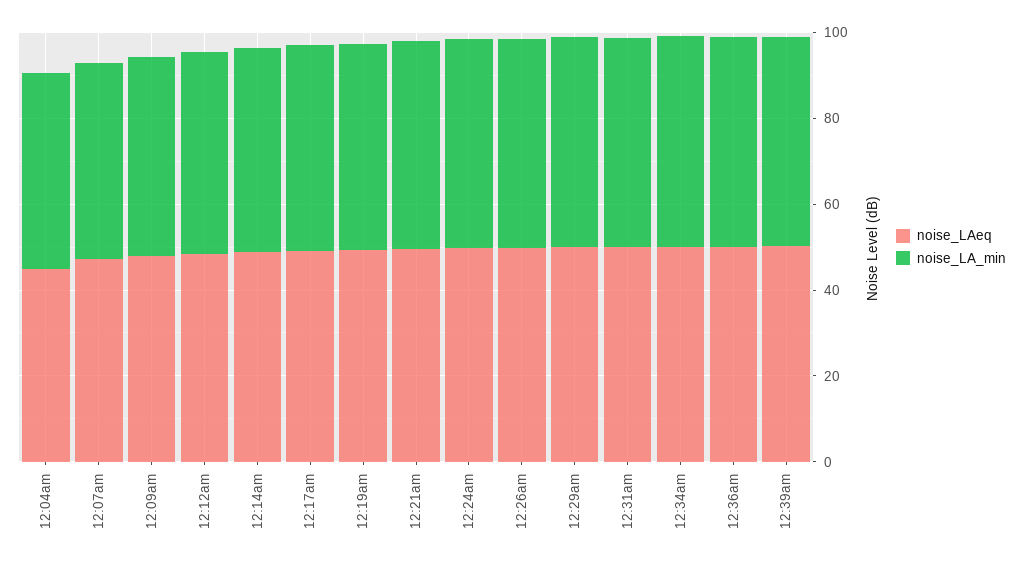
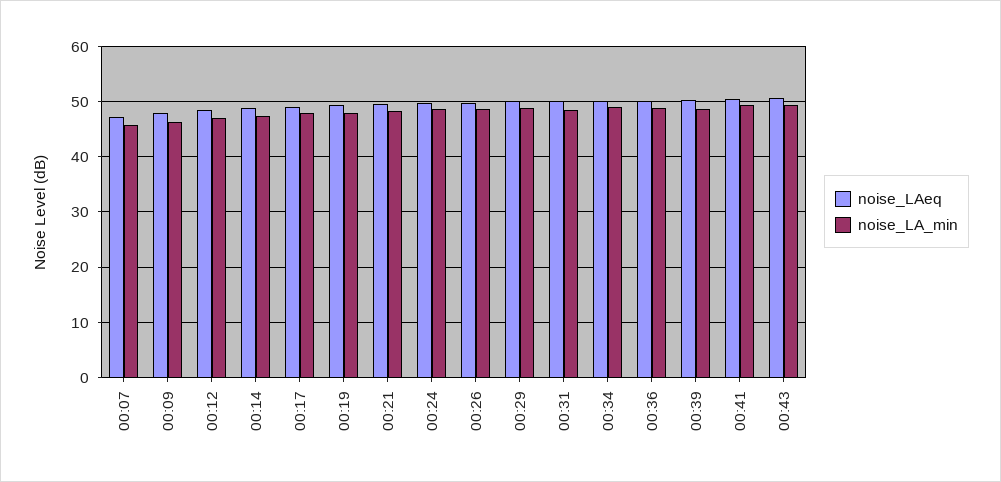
noise_LAeq, 12:04am: 45 -> none
noise_LA_min, 12:04am: 45 -> none
noise_LAeq, 00:41: none -> 50
noise_LA_min, 00:41: none -> 50
noise_LAeq, 00:43: none -> 50
noise_LA_min, 00:43: none -> 50

